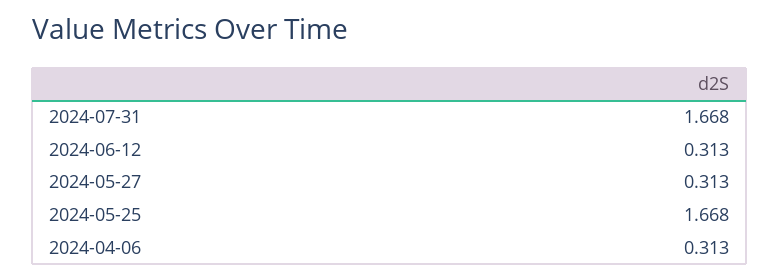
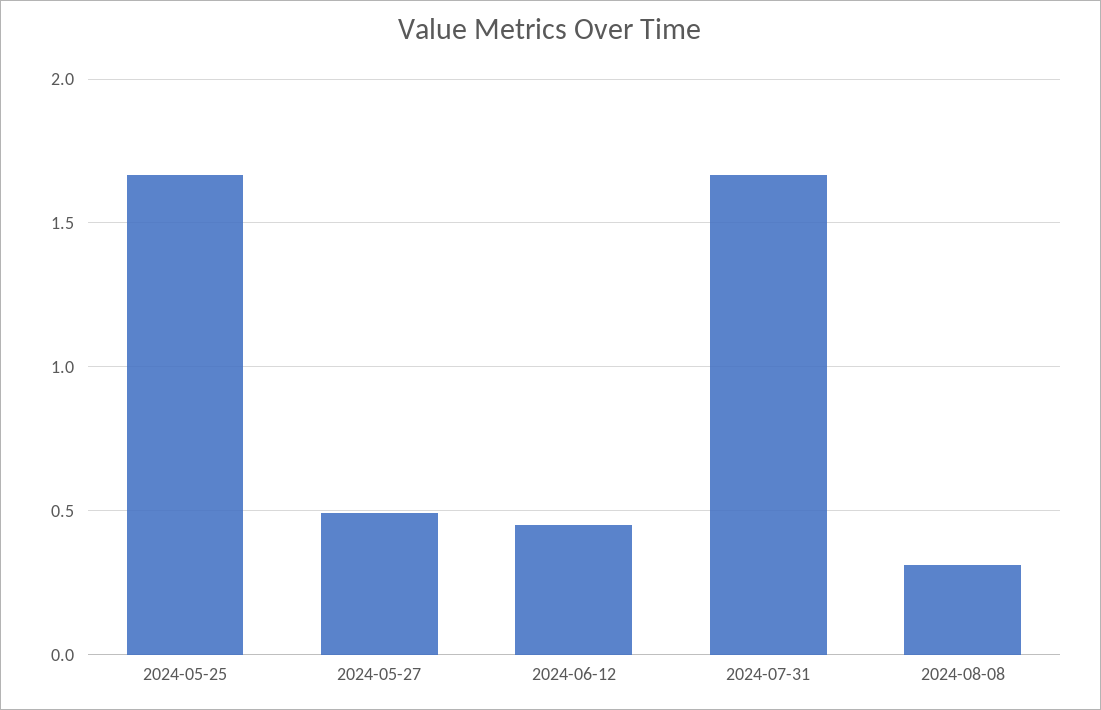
2024-06-12: 0.313 -> 0.45
2024-05-27: 0.313 -> 0.5
2024-04-06: 0.313 -> none
2024-08-08: none -> 0.3

